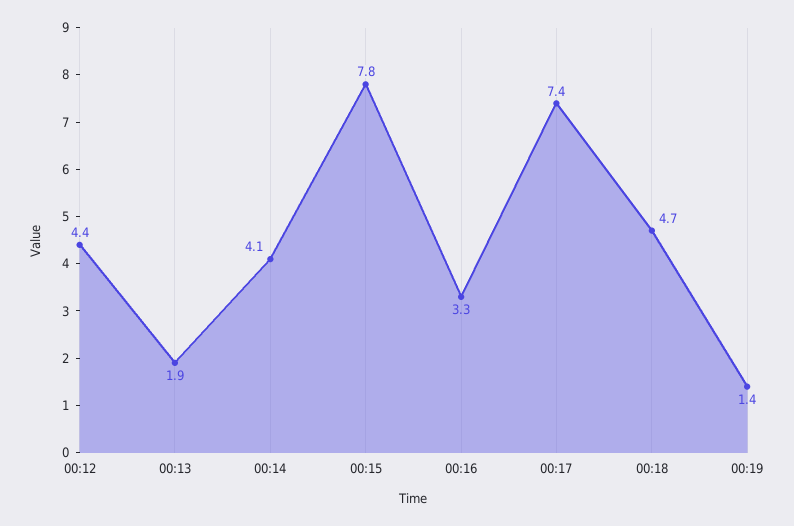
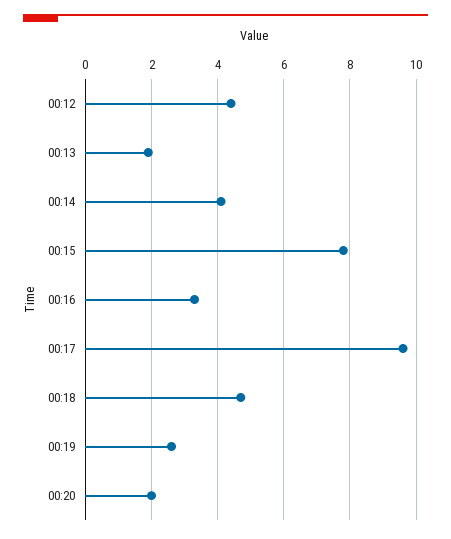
00:17: 7.4 -> 9.5
00:19: 1.4 -> 2.5
00:20: none -> 2

